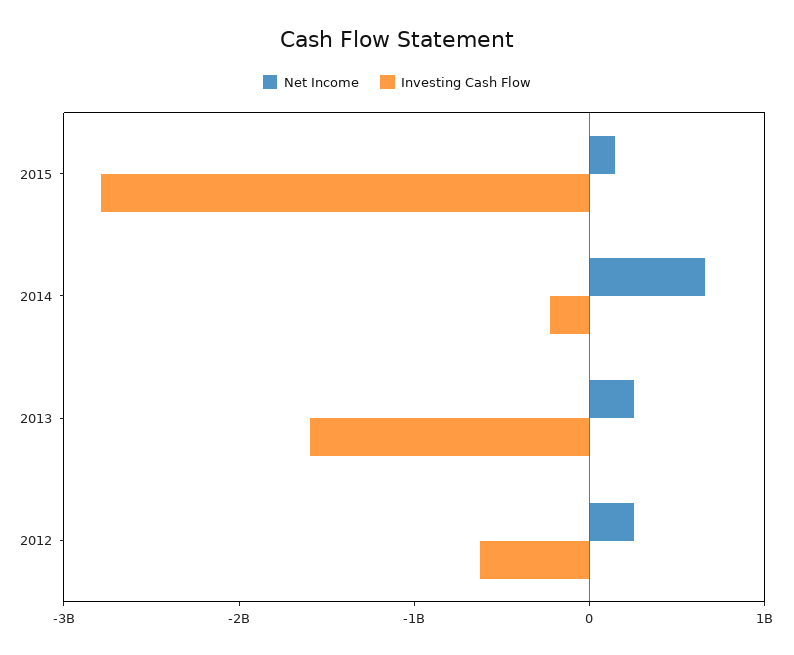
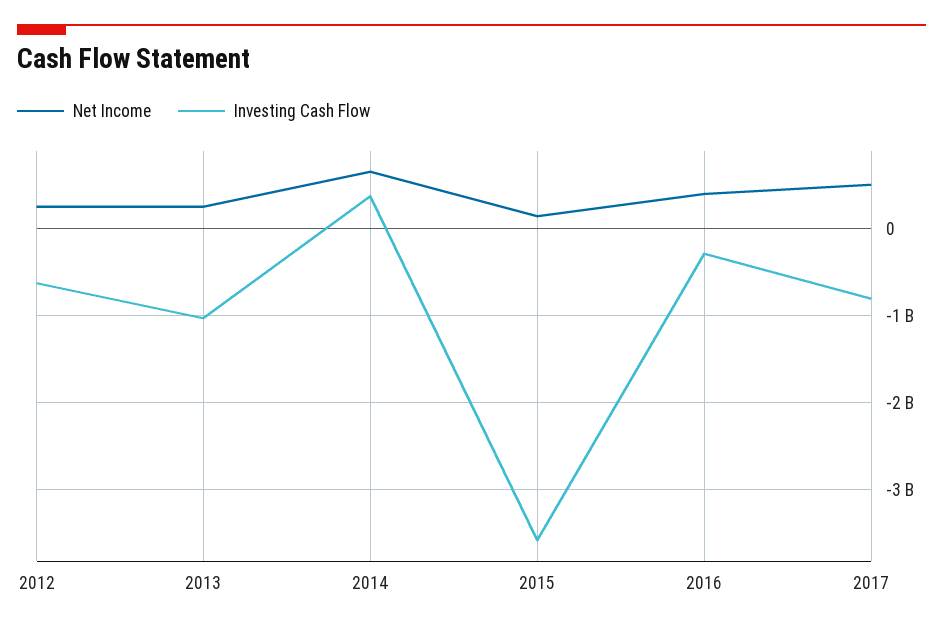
Investing Cash Flow, 2015: -2800000000 -> -3600000000
Investing Cash Flow, 2014: -200000000 -> 400000000
Investing Cash Flow, 2013: -1600000000 -> -1000000000
Net Income, 2016: none -> 400000000
Investing Cash Flow, 2016: none -> -300000000
Net Income, 2017: none -> 500000000
Investing Cash Flow, 2017: none -> -800000000

